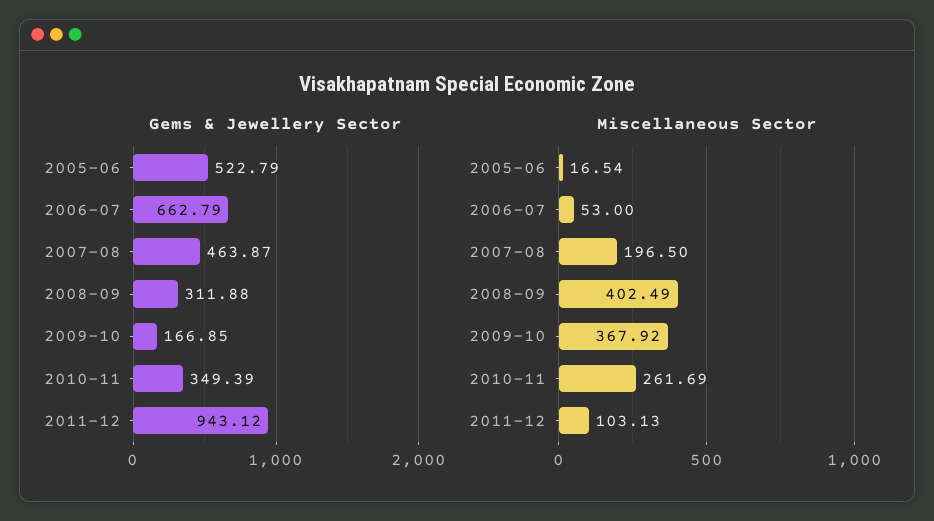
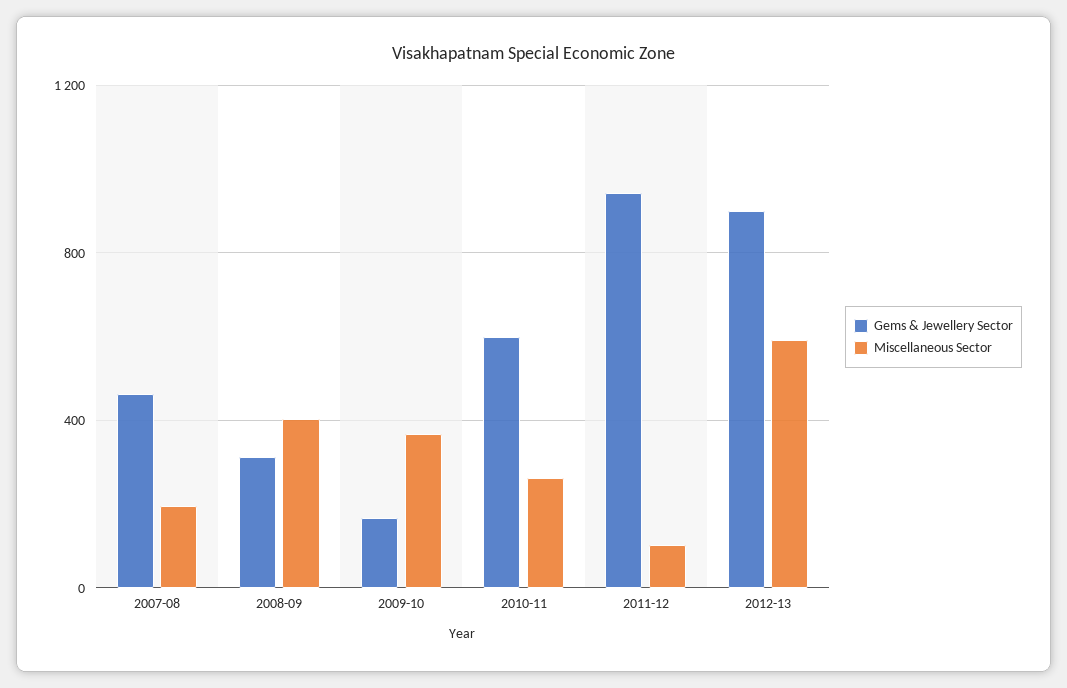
Gems & Jewellery Sector, 2005-06: 522.79 -> none
Gems & Jewellery Sector, 2006-07: 662.79 -> none
Gems & Jewellery Sector, 2010-11: 349.39 -> 600
Miscellaneous Sector, 2005-06: 16.54 -> none
Miscellaneous Sector, 2006-07: 53 -> none
Gems & Jewellery Sector, 2012-13: none -> 900
Miscellaneous Sector, 2012-13: none -> 600

